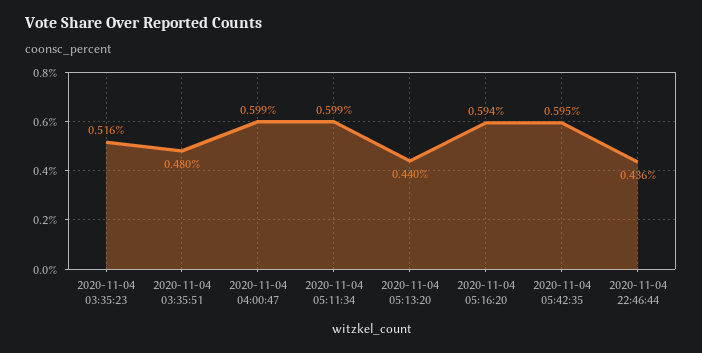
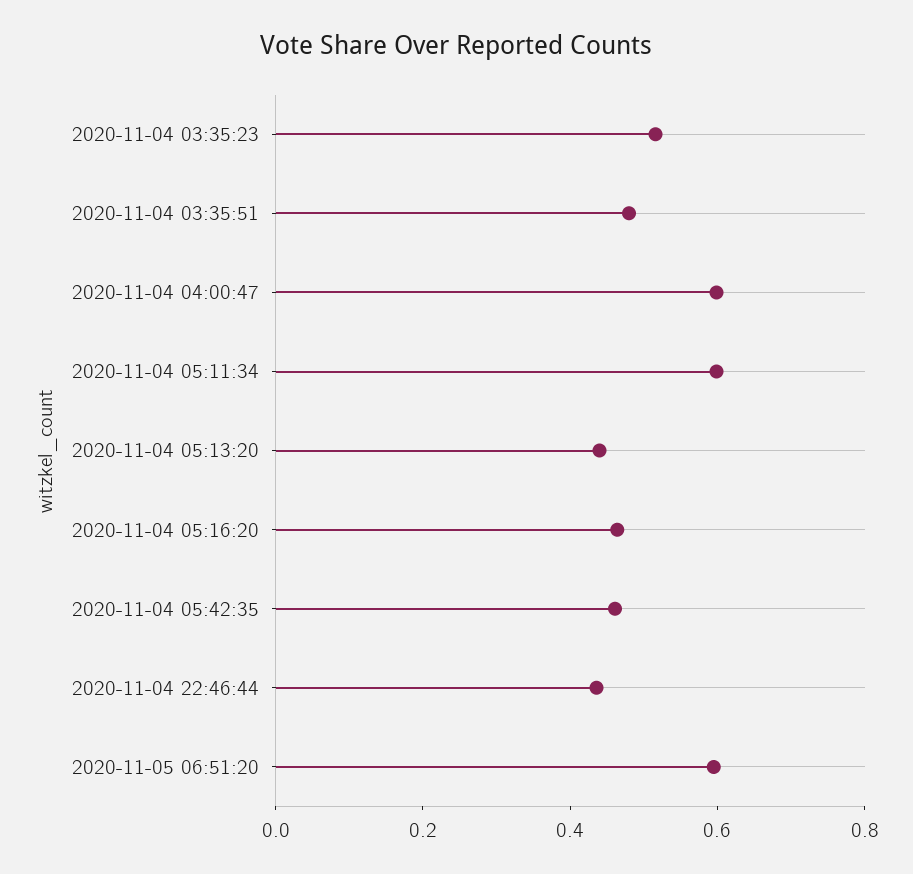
2020-11-04 05:16:20: 0.594 -> 0.45
2020-11-04 05:42:35: 0.595 -> 0.45
2020-11-05 06:51:20: none -> 0.6

